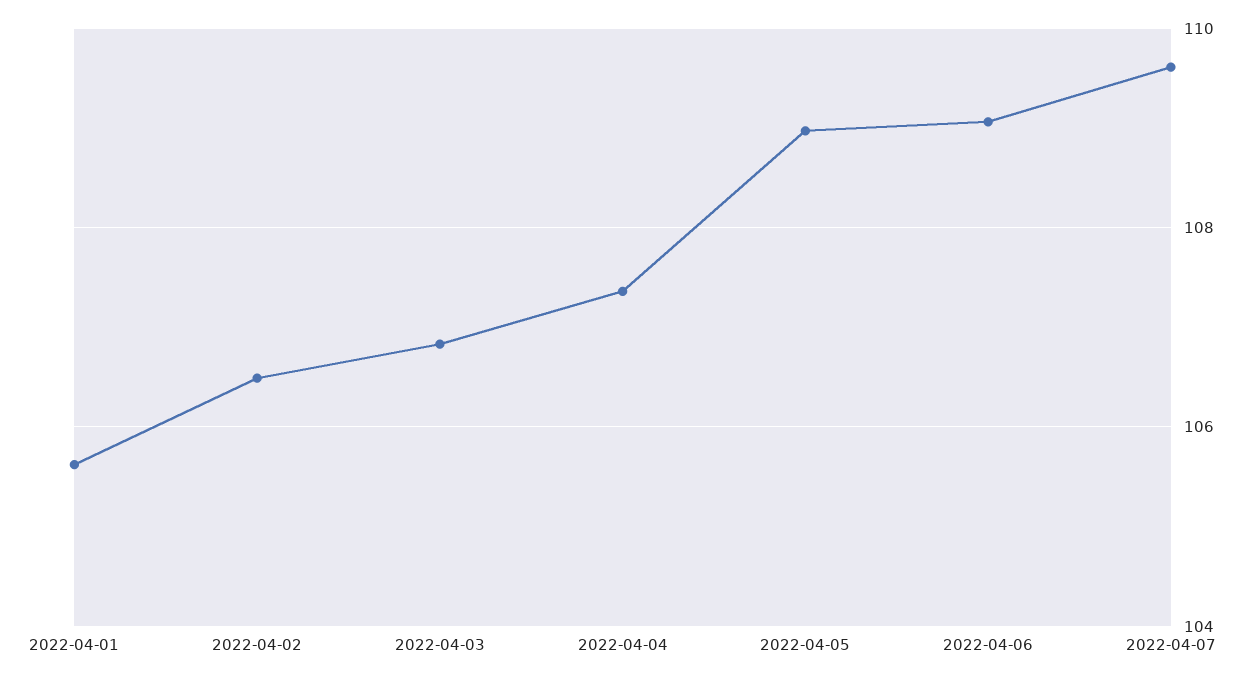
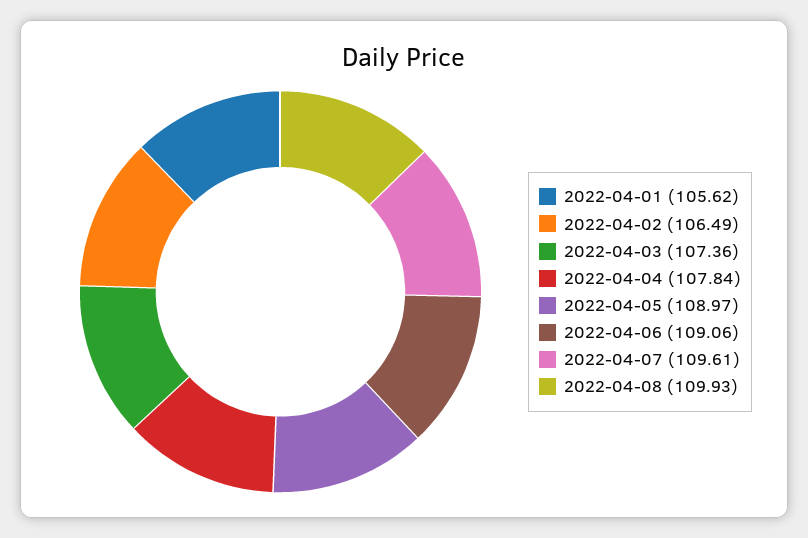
2022-04-03: 106.8 -> 107.36
2022-04-04: 107.4 -> 107.84
2022-04-08: none -> 109.93

